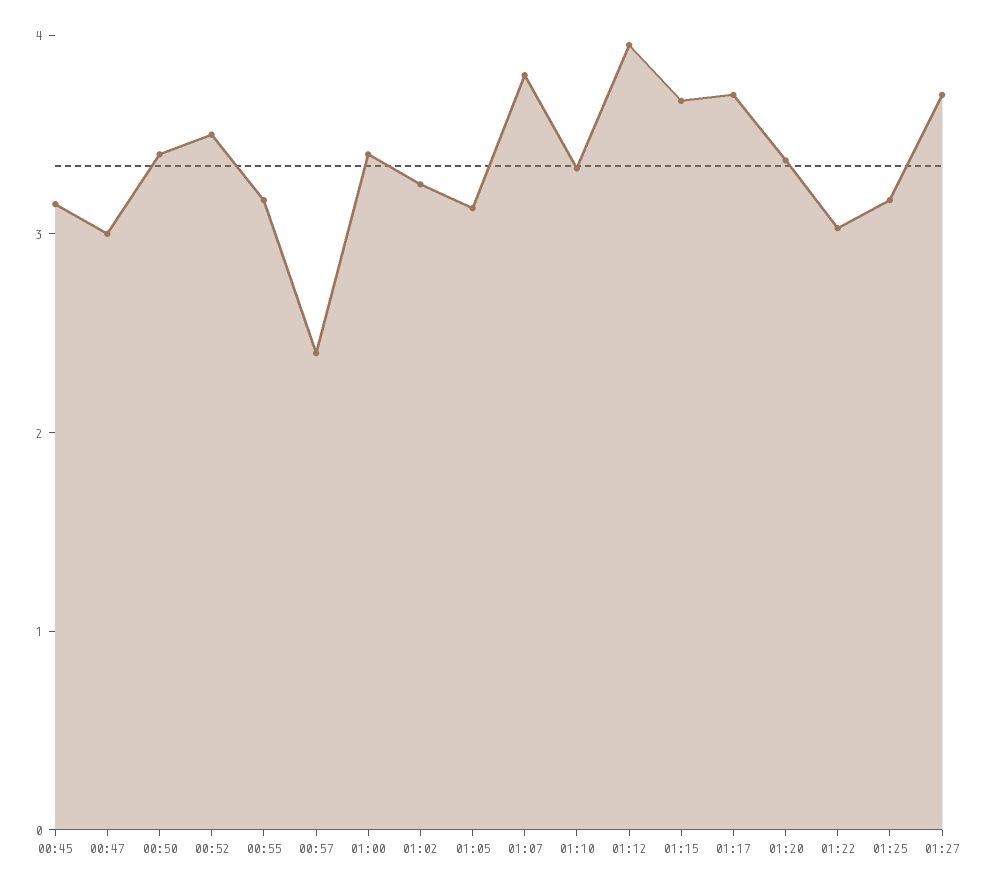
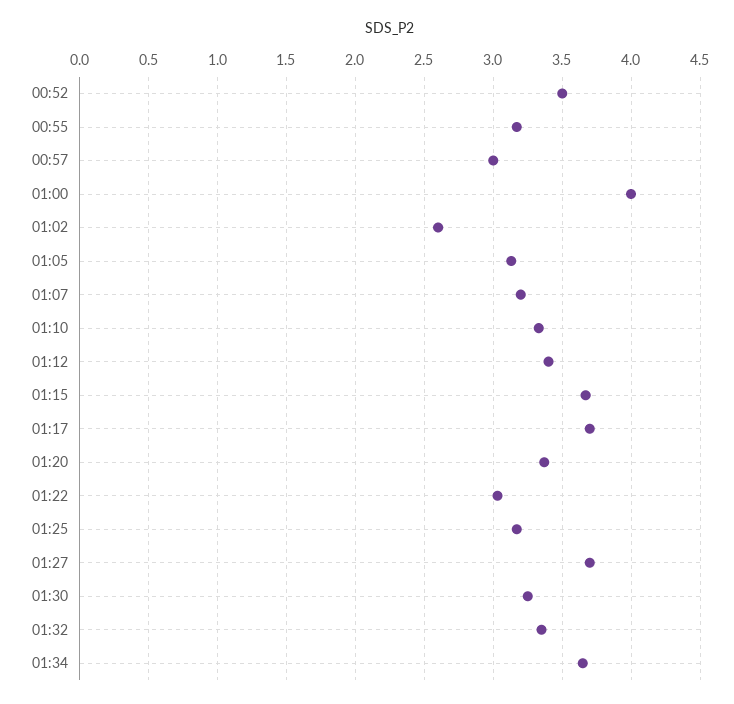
00:45: 3.2 -> none
00:47: 3 -> none
00:50: 3.4 -> none
00:57: 2.4 -> 3
01:00: 3.4 -> 4
01:02: 3.2 -> 2.6
01:07: 3.8 -> 3.2
01:12: 4 -> 3.4
01:30: none -> 3.25
01:32: none -> 3.35
01:34: none -> 3.65

